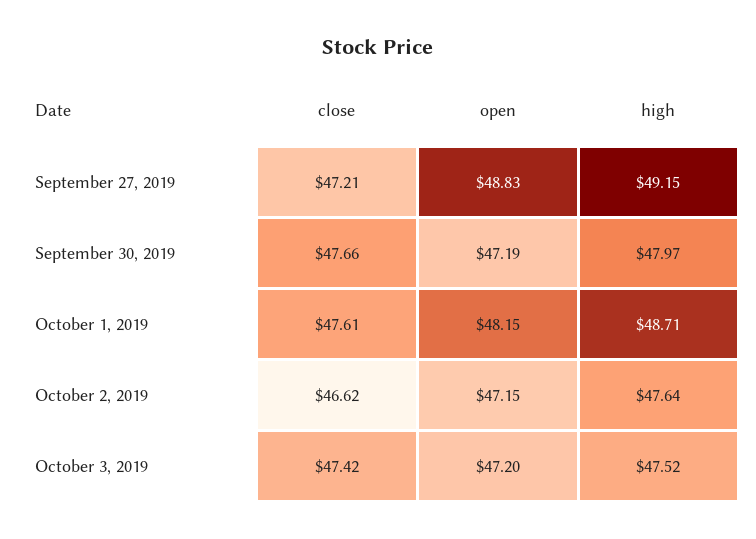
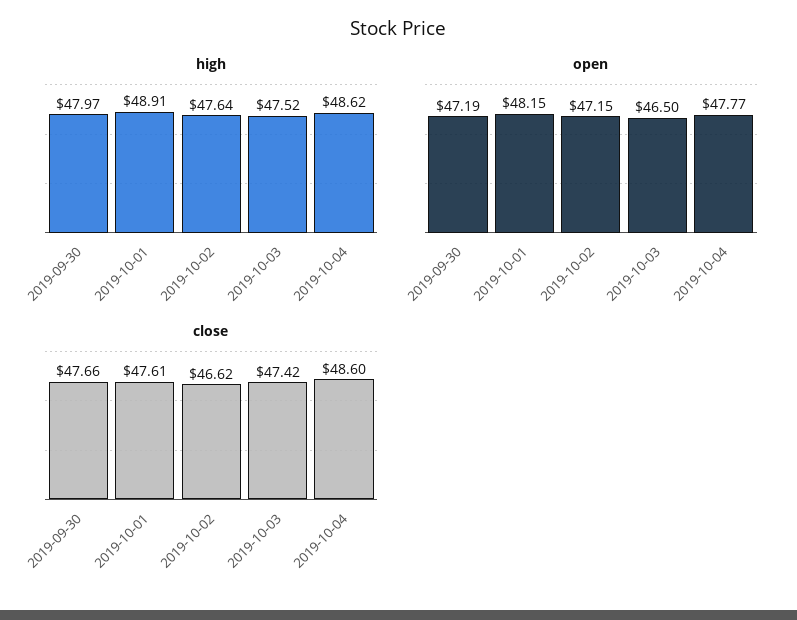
close, September 27, 2019: 47.21 -> none
open, September 27, 2019: 48.83 -> none
high, September 27, 2019: 49.15 -> none
high, October 1, 2019: 48.71 -> 48.91
open, October 3, 2019: 47.2 -> 46.5
high, 2019-10-04: none -> 48.62
open, 2019-10-04: none -> 47.77
close, 2019-10-04: none -> 48.6

